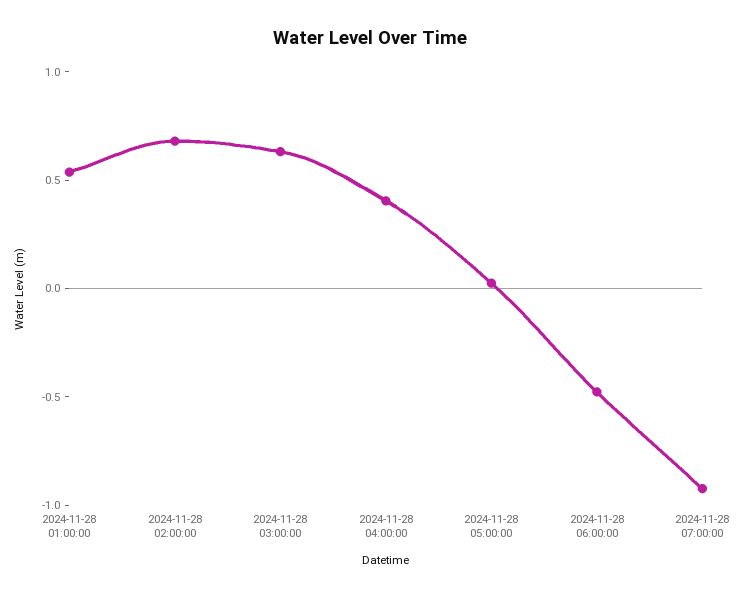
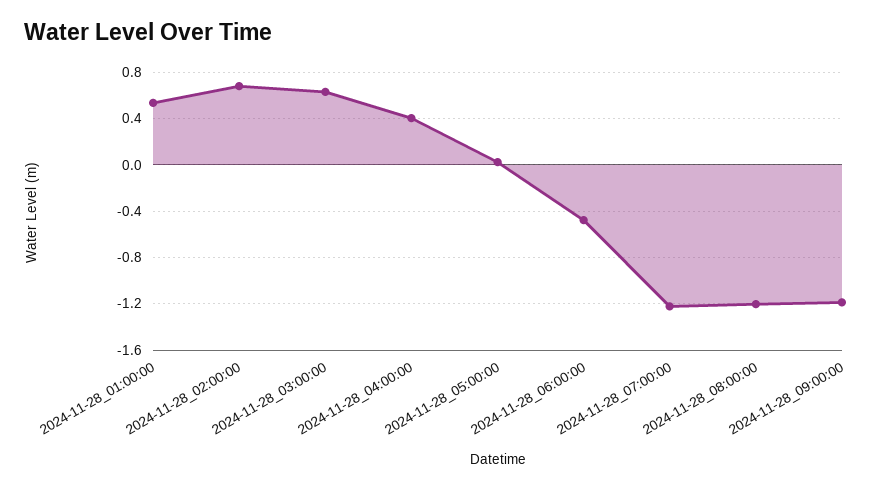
2024-11-28 07:00:00: -0.9 -> -1.2
2024-11-28_08:00:00: none -> -1.2
2024-11-28_09:00:00: none -> -1.2

